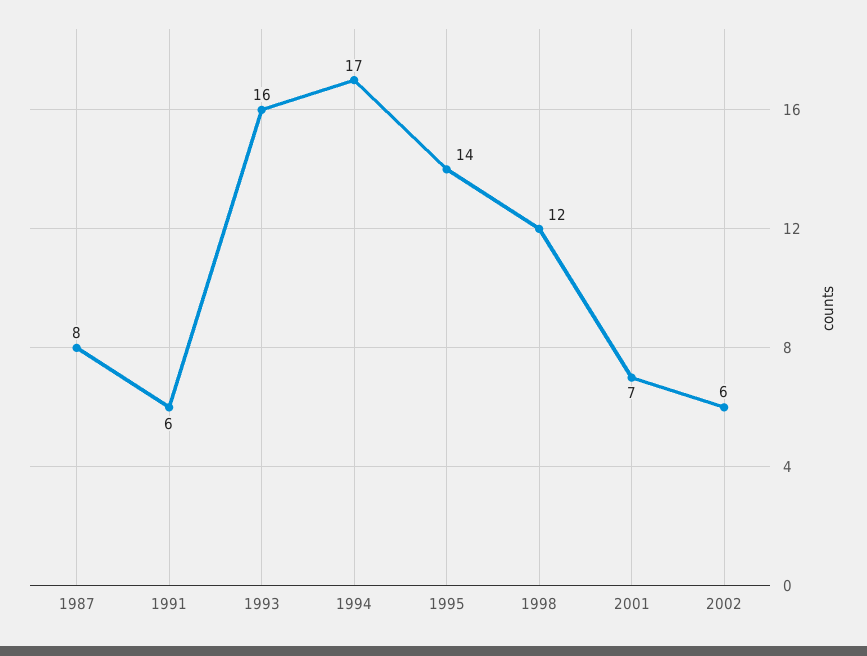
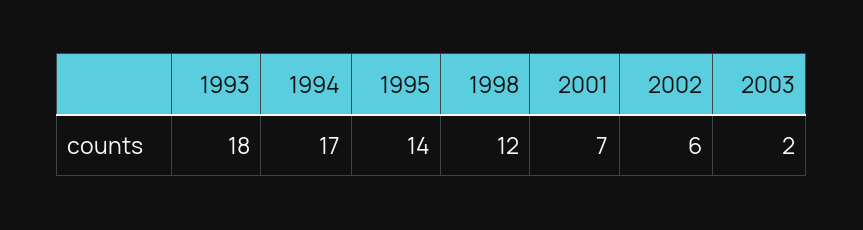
1987: 8 -> none
1991: 6 -> none
1993: 16 -> 18
2003: none -> 2

